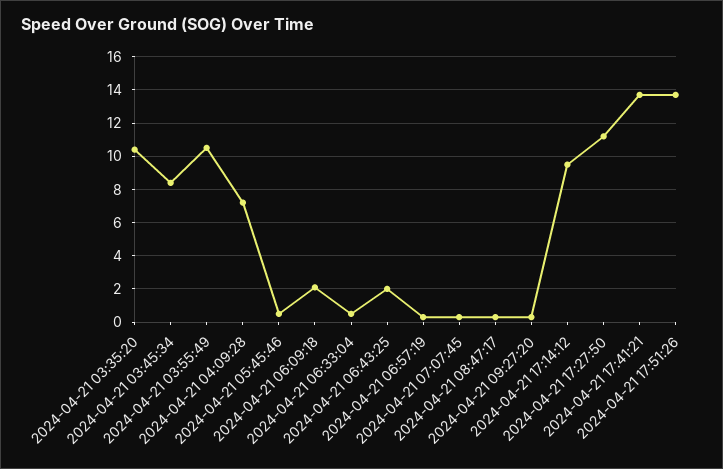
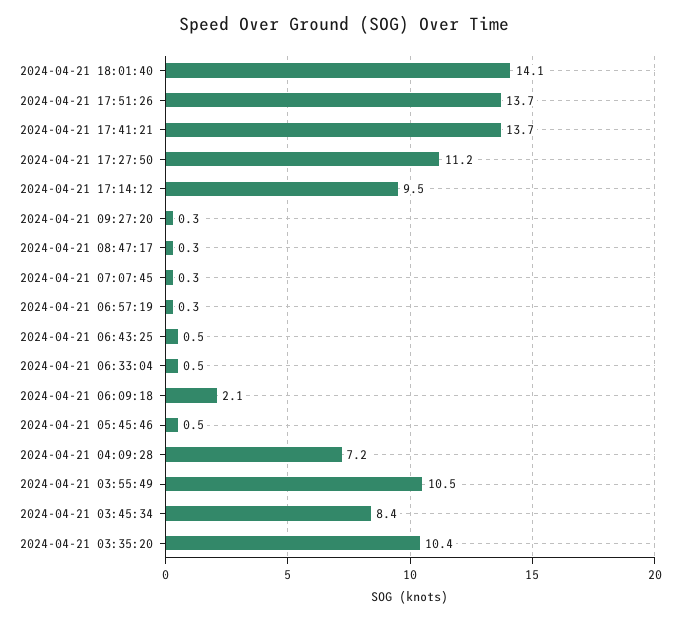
2024-04-21 06:43:25: 2 -> 0.5
2024-04-21 18:01:40: none -> 14.1

